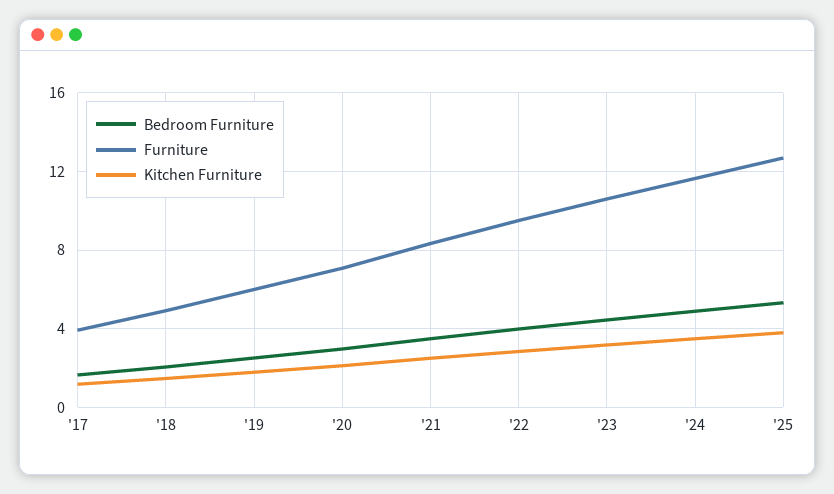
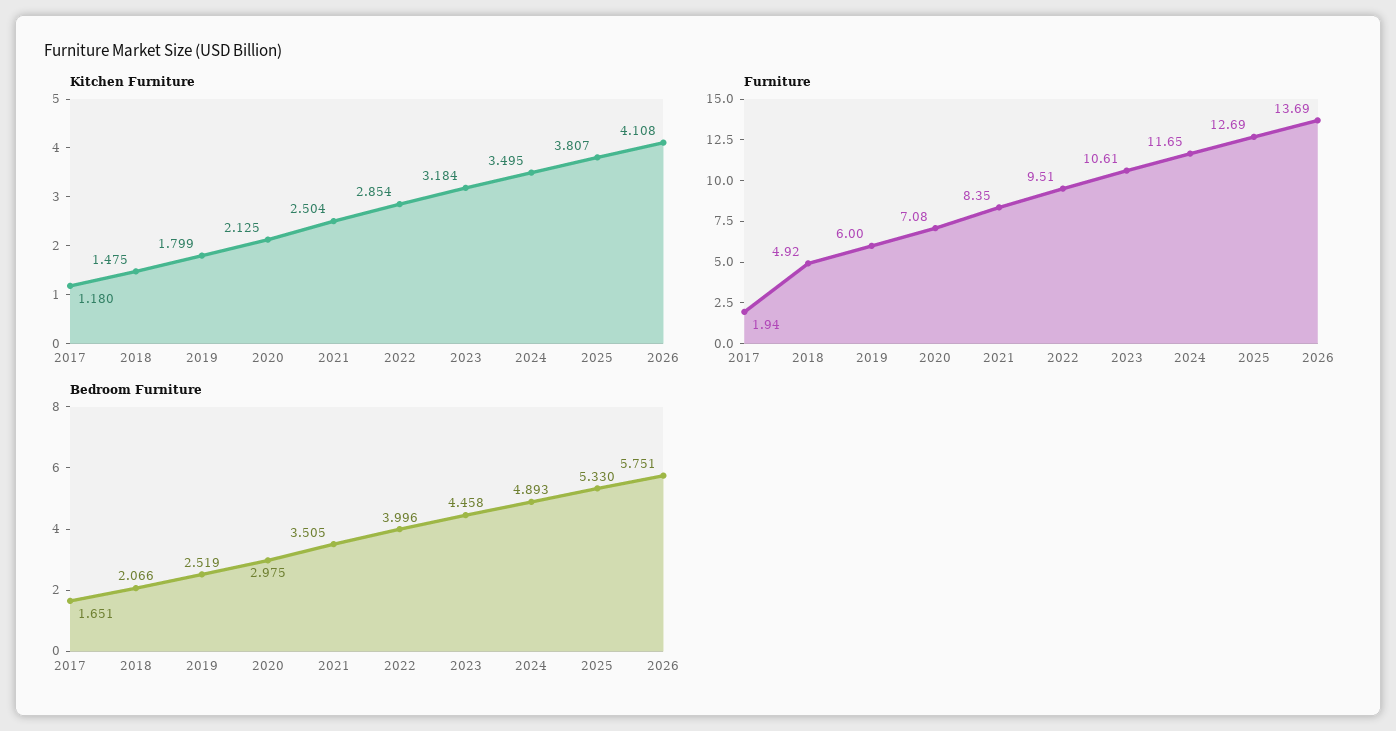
Furniture, '17: 4 -> 1.94
Kitchen Furniture, 2026: none -> 4.108
Furniture, 2026: none -> 13.69
Bedroom Furniture, 2026: none -> 5.751

